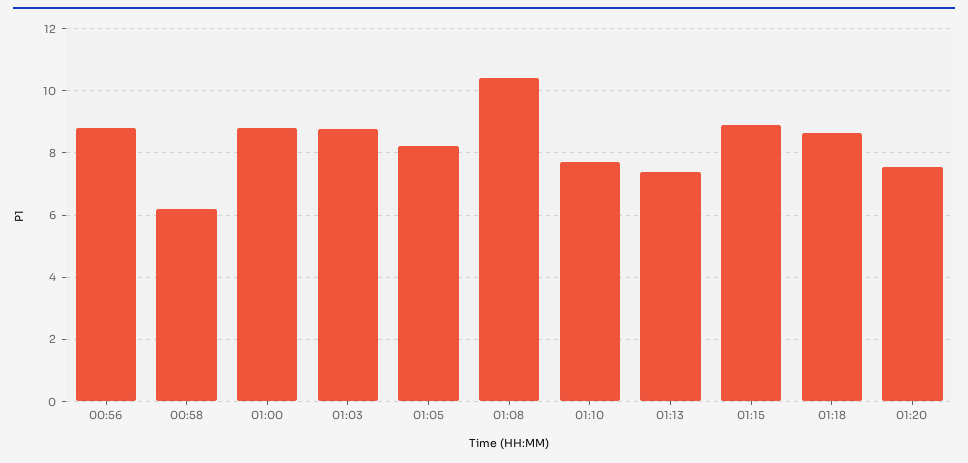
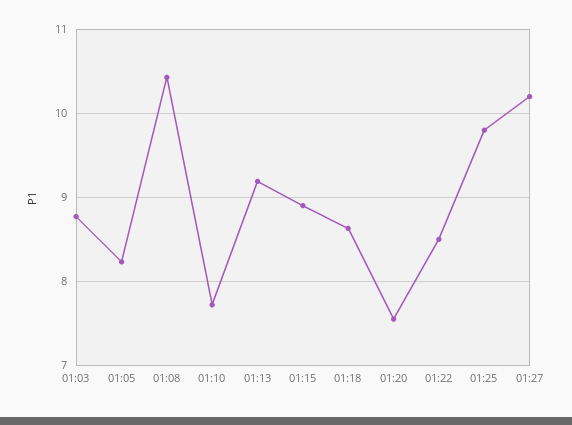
00:56: 8.8 -> none
00:58: 6.2 -> none
01:00: 8.8 -> none
01:13: 7.4 -> 9.2
01:22: none -> 8.5
01:25: none -> 9.8
01:27: none -> 10.2

